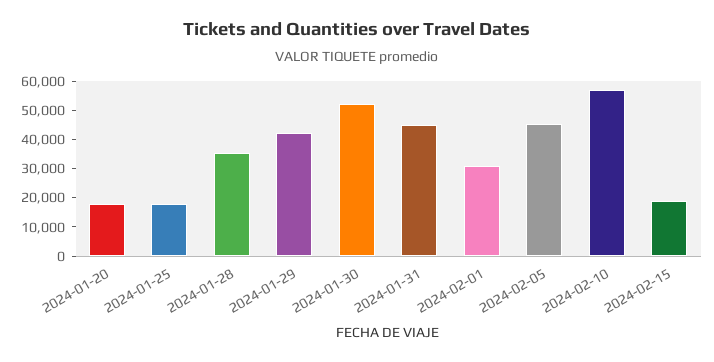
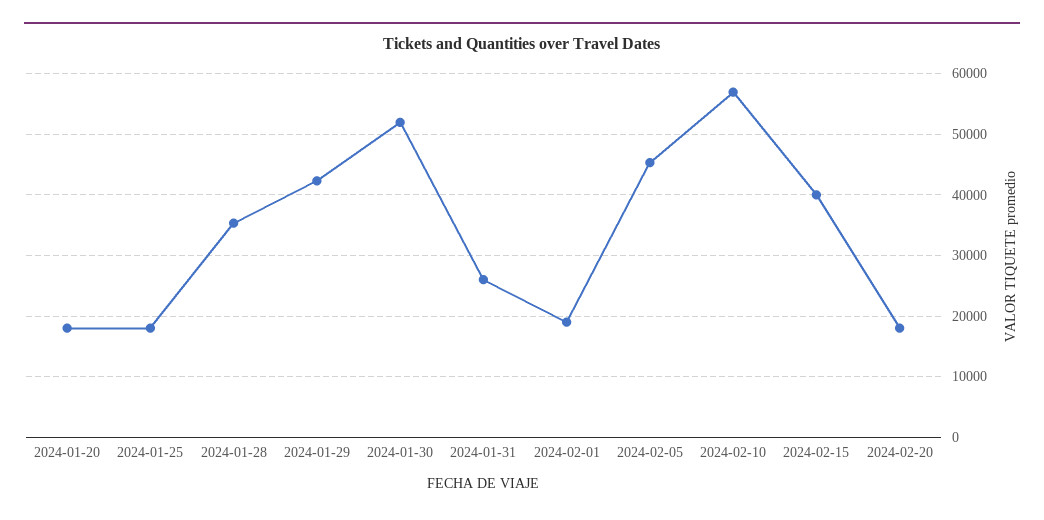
2024-01-31: 45000 -> 26000
2024-02-01: 30000 -> 19000
2024-02-15: 20000 -> 40000
2024-02-20: none -> 18000

